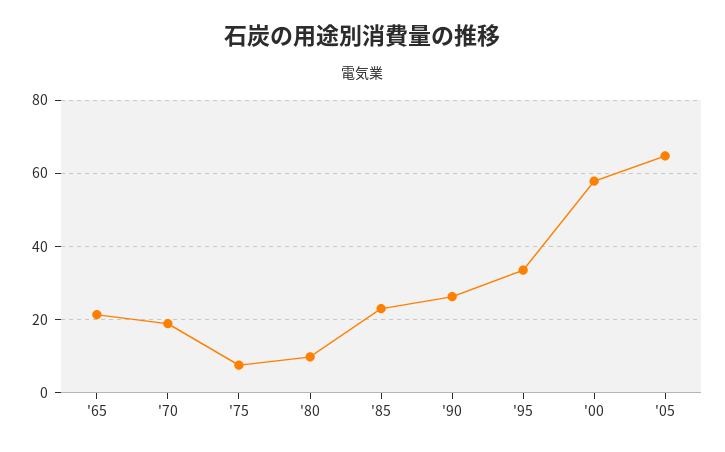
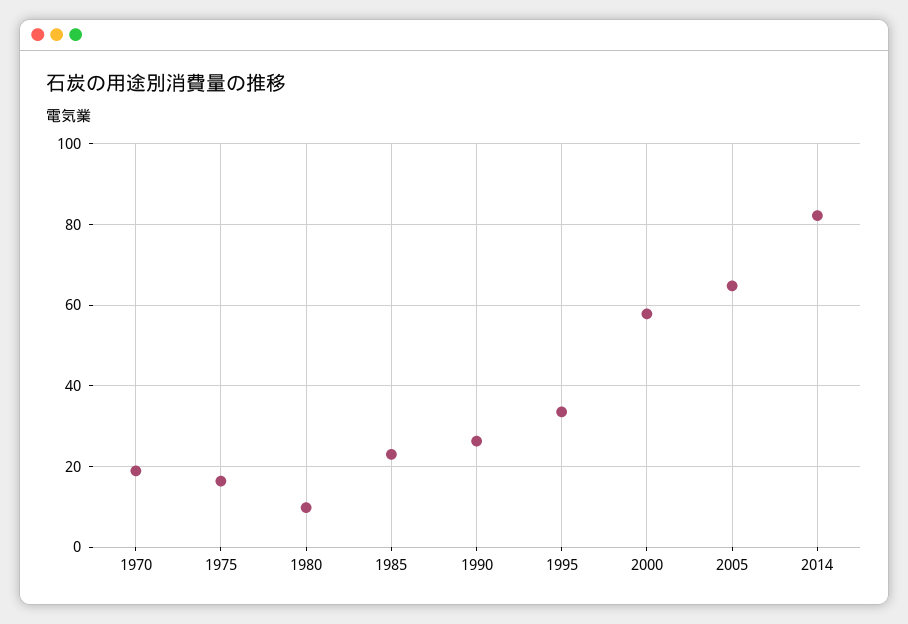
'65: 22 -> none
'75: 8 -> 16
2014: none -> 82

